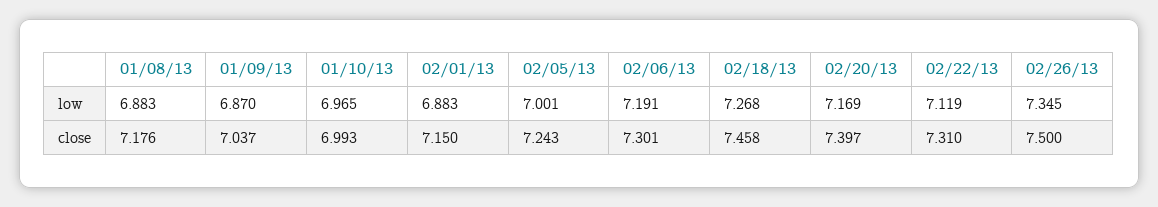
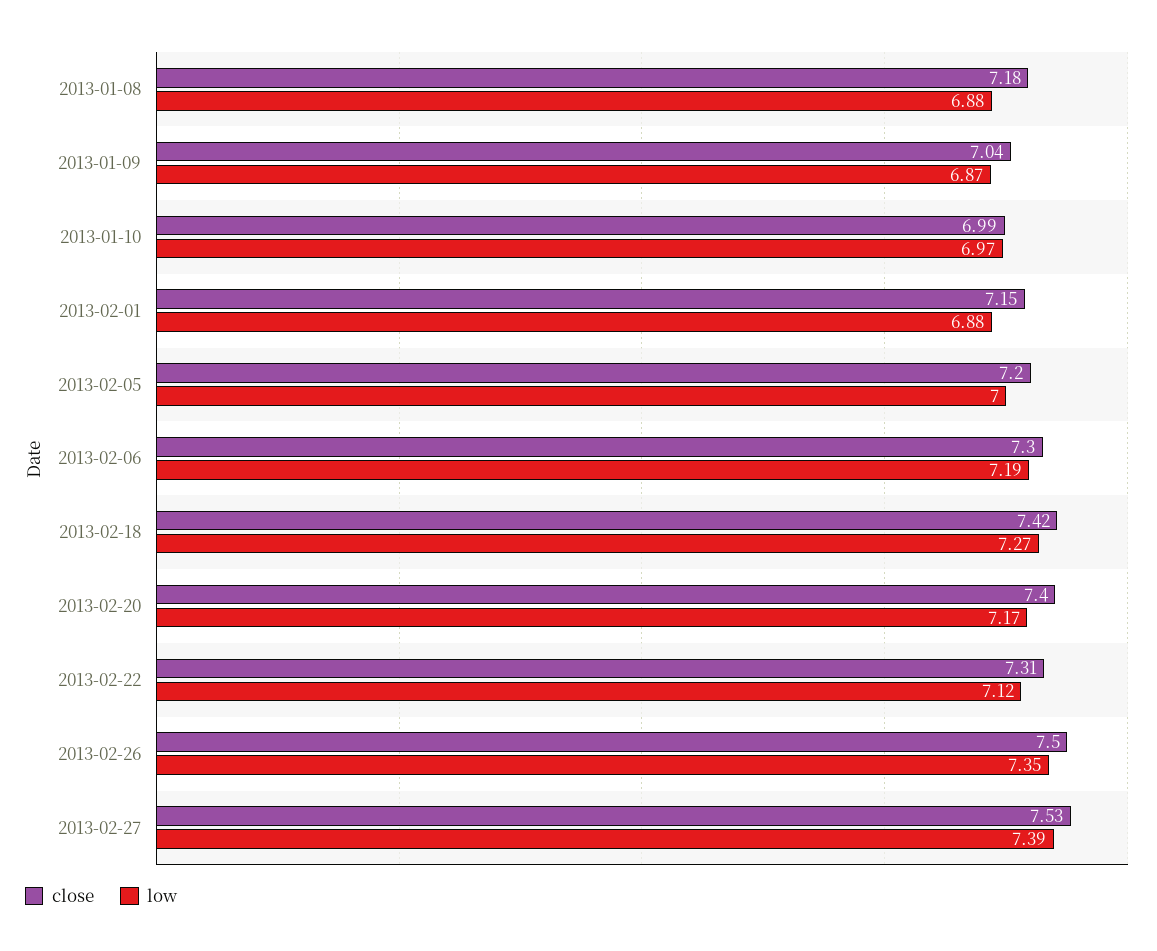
close, 02/05/13: 7.243 -> 7.2
close, 02/18/13: 7.458 -> 7.42
close, 2013-02-27: none -> 7.53
low, 2013-02-27: none -> 7.39

